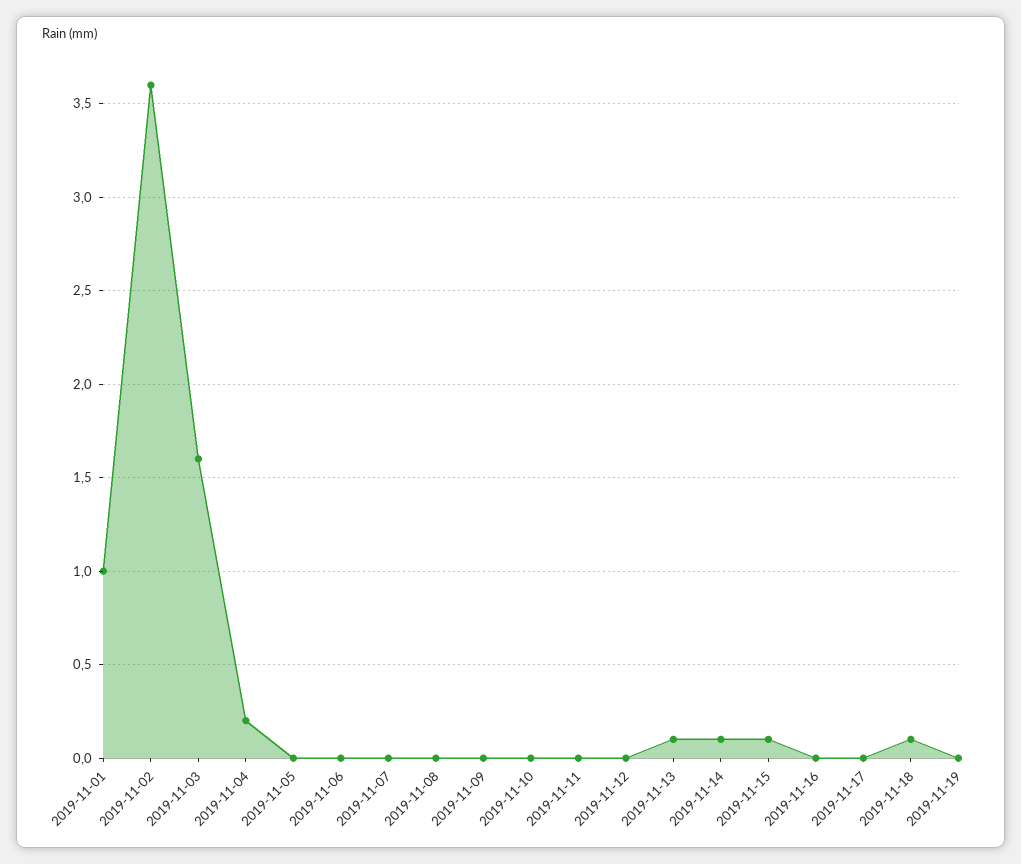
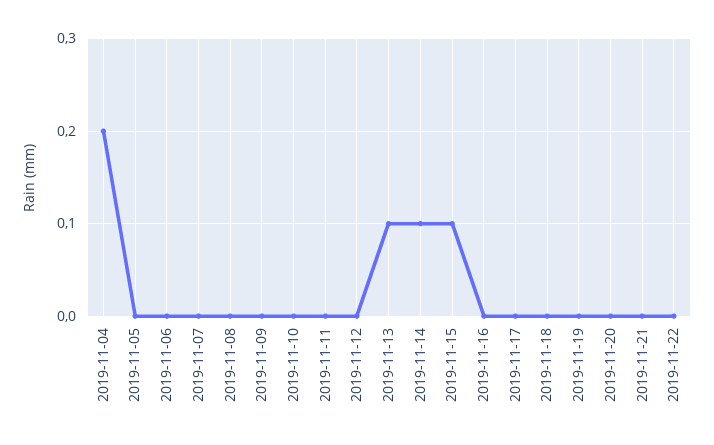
2019-11-01: 1 -> none
2019-11-02: 3.6 -> none
2019-11-03: 1.6 -> none
2019-11-18: 0.1 -> 0
2019-11-20: none -> 0
2019-11-21: none -> 0
2019-11-22: none -> 0

